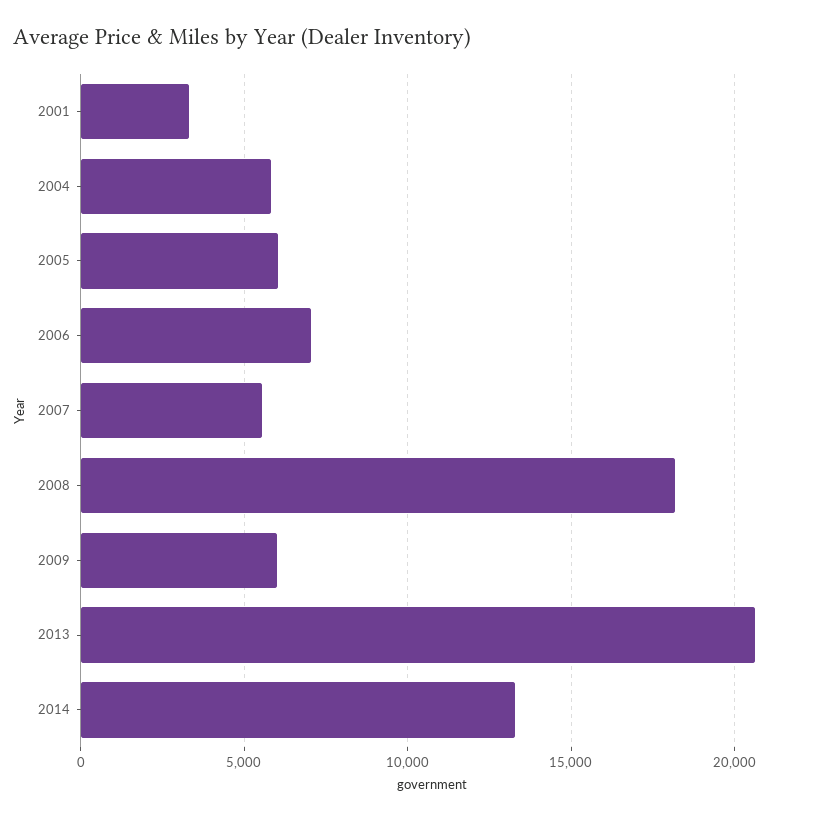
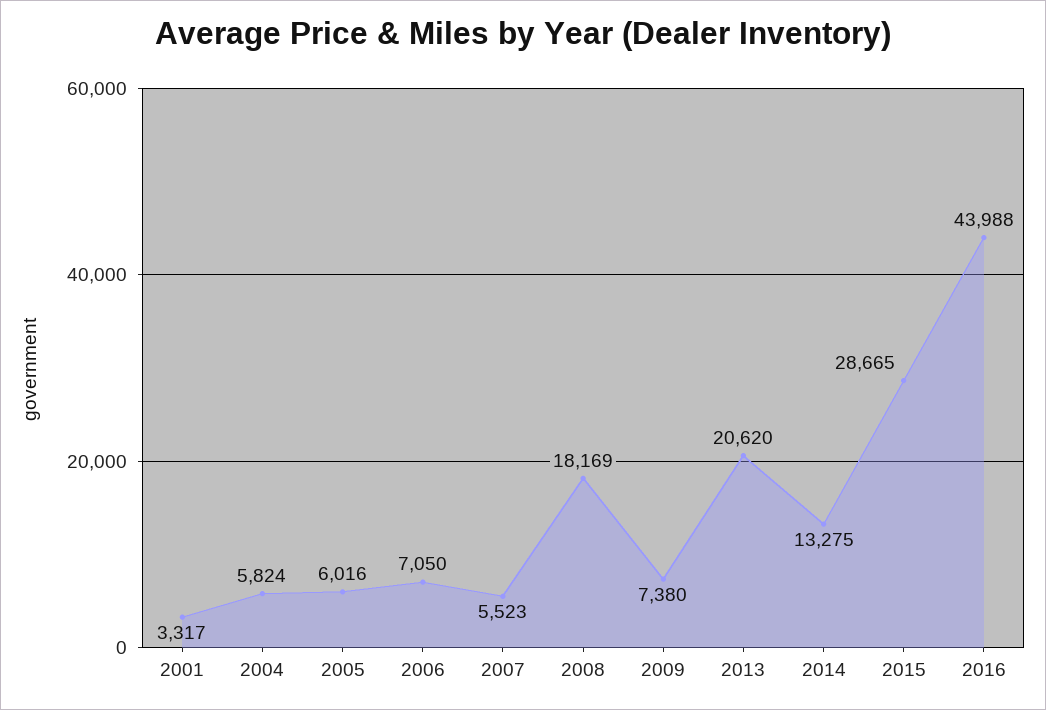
2009: 6000 -> 7380
2015: none -> 28665
2016: none -> 43988

